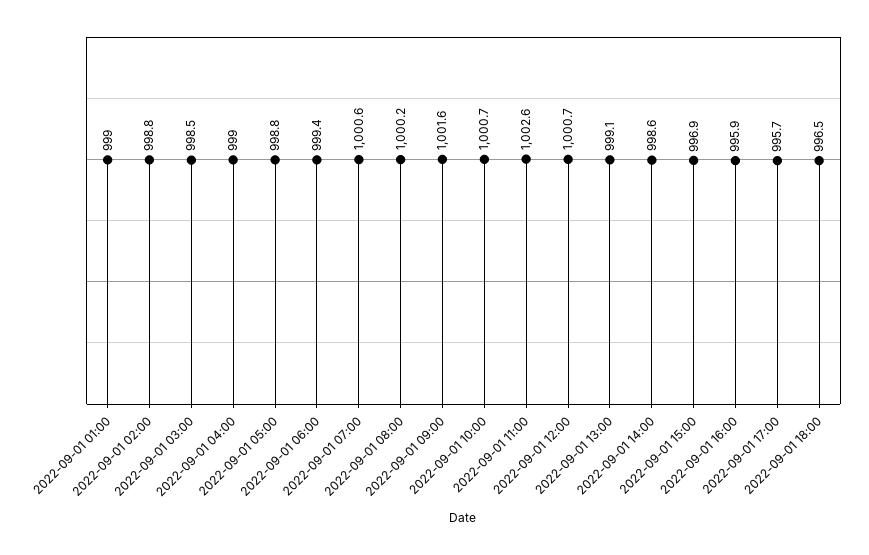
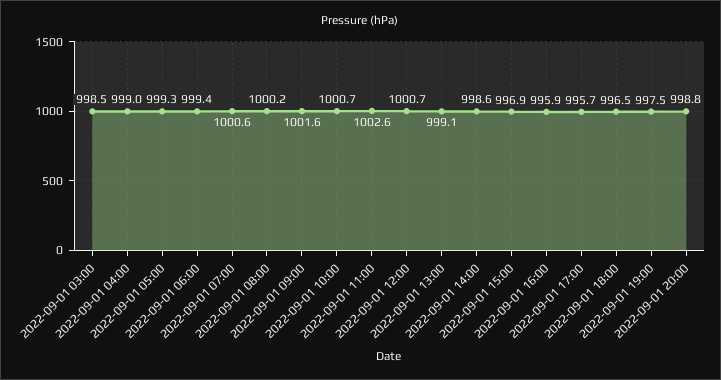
2022-09-01 01:00: 999 -> none
2022-09-01 02:00: 998.8 -> none
2022-09-01 05:00: 998.8 -> 999.3
2022-09-01 19:00: none -> 997.5
2022-09-01 20:00: none -> 998.8

